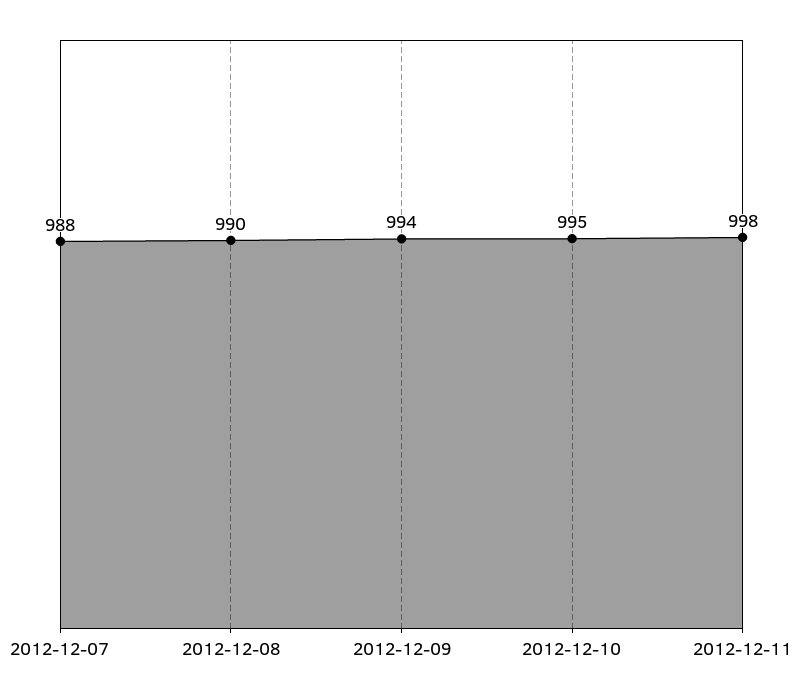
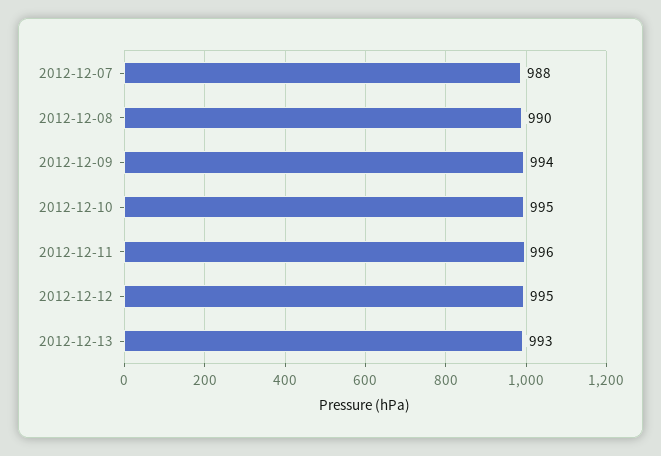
2012-12-11: 998 -> 996
2012-12-12: none -> 995
2012-12-13: none -> 993

